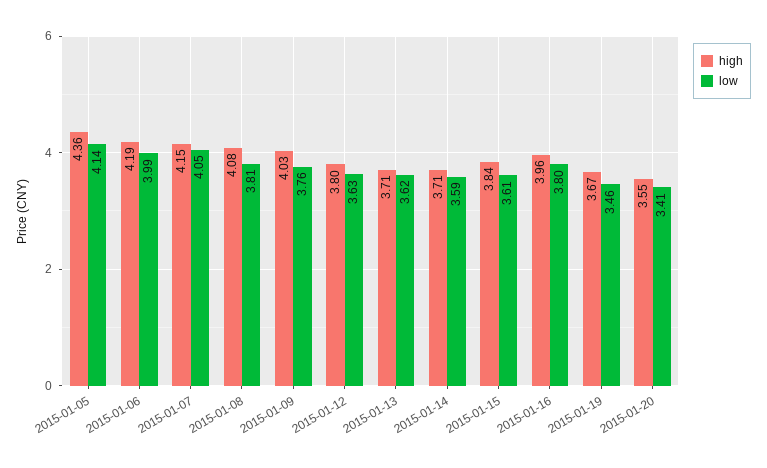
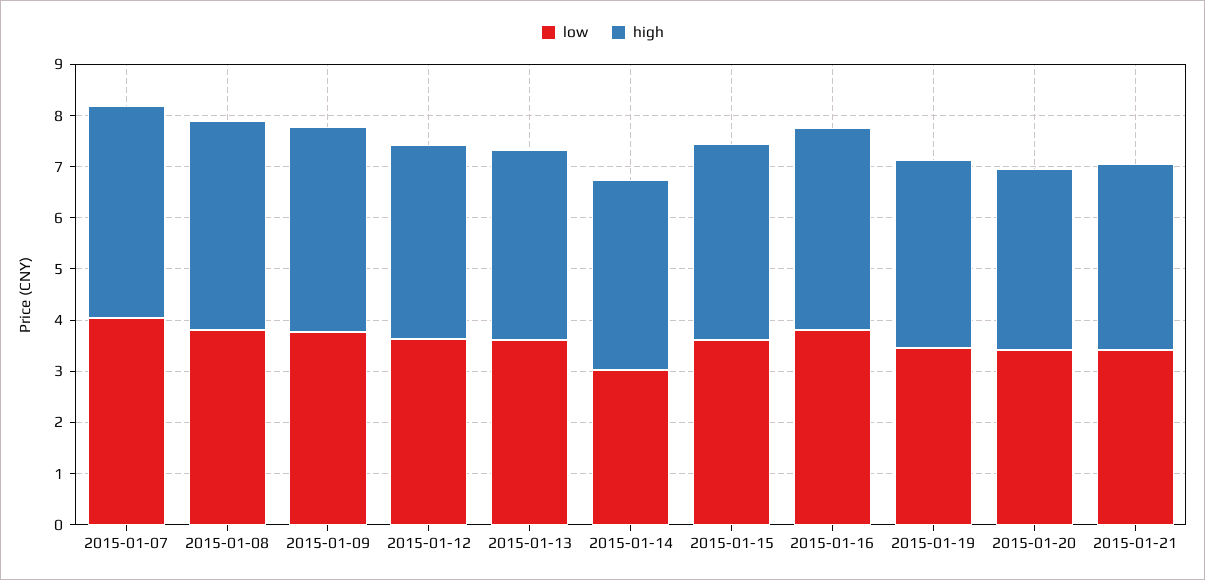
high, 2015-01-05: 4.36 -> none
low, 2015-01-05: 4.14 -> none
high, 2015-01-06: 4.19 -> none
low, 2015-01-06: 3.99 -> none
low, 2015-01-14: 3.59 -> 3
low, 2015-01-21: none -> 3.4
high, 2015-01-21: none -> 3.6

